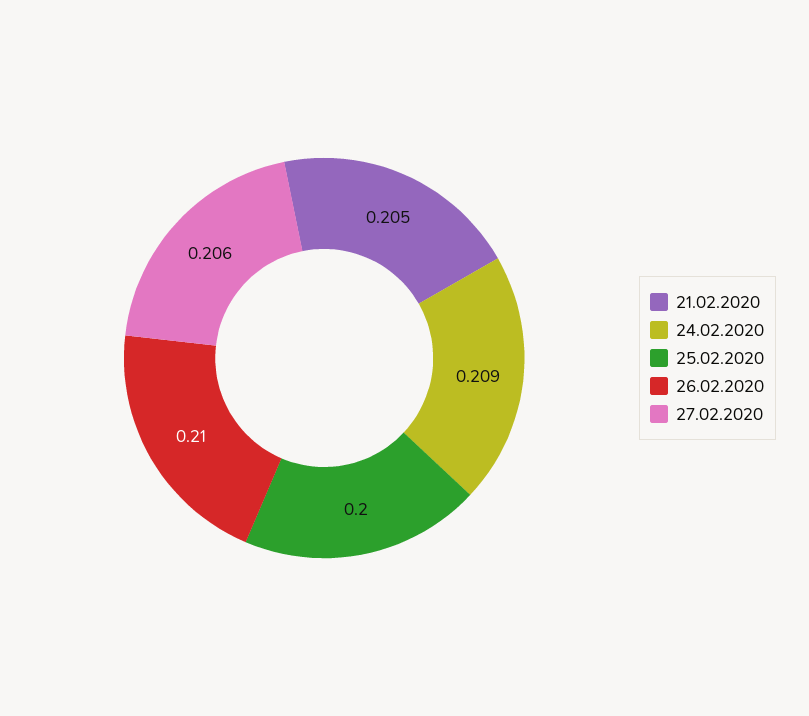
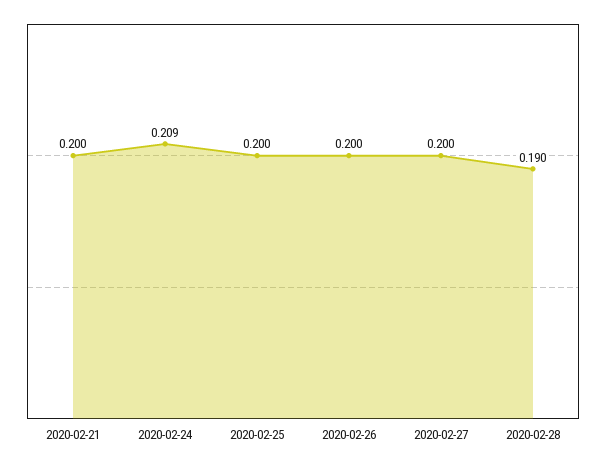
21.02.2020: 0.205 -> 0.2
26.02.2020: 0.21 -> 0.2
27.02.2020: 0.206 -> 0.2
2020-02-28: none -> 0.19

